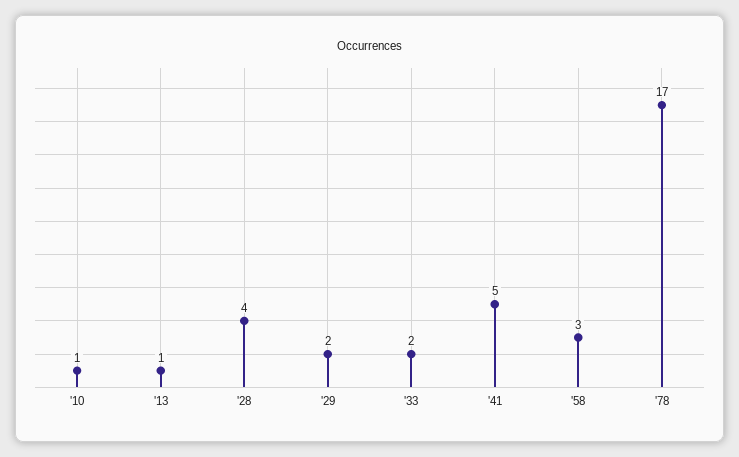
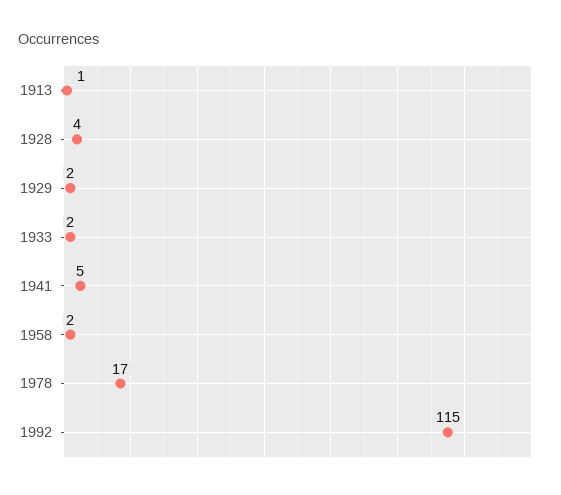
'10: 1 -> none
'58: 3 -> 2
1992: none -> 115

